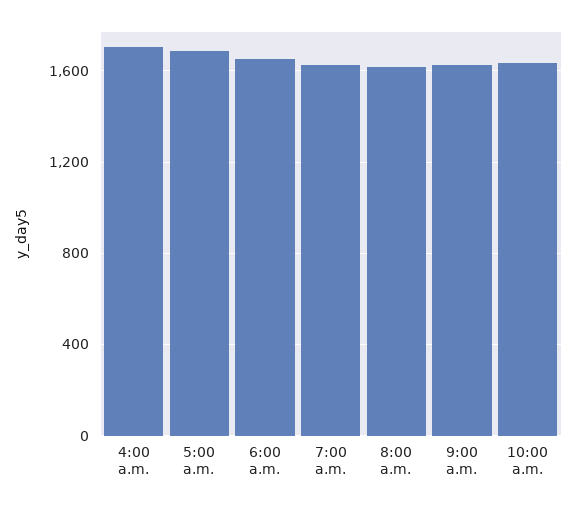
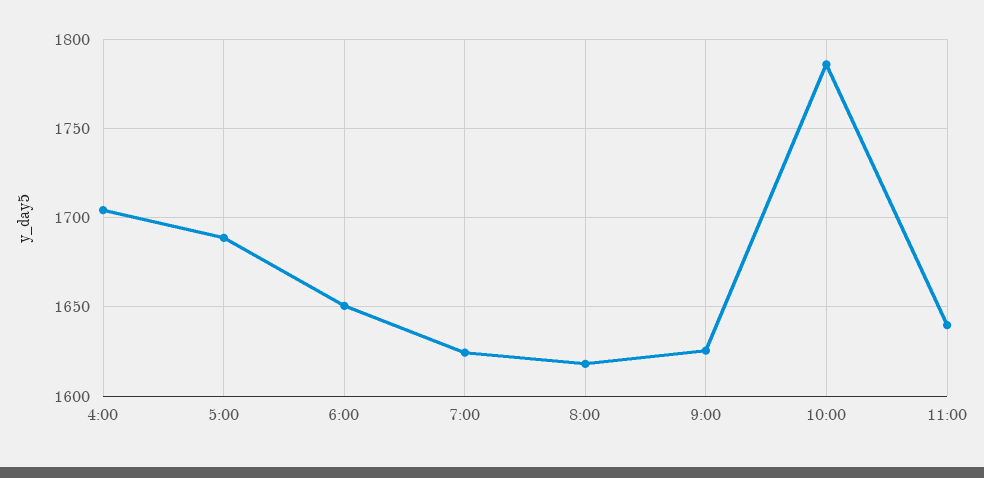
10:00 a.m.: 1650 -> 1785
11:00: none -> 1640

